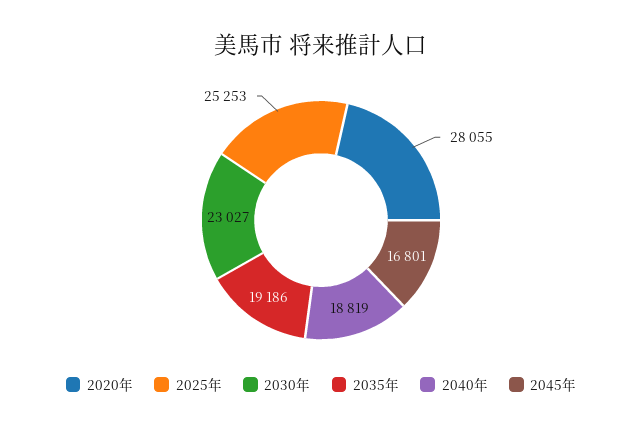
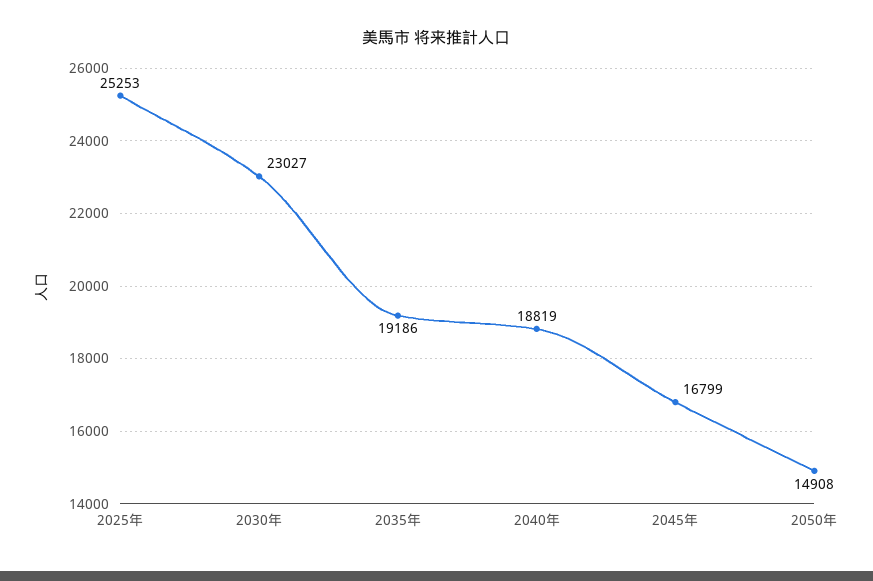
2020年: 28055 -> none
2045年: 16801 -> 16799
2050年: none -> 14908

